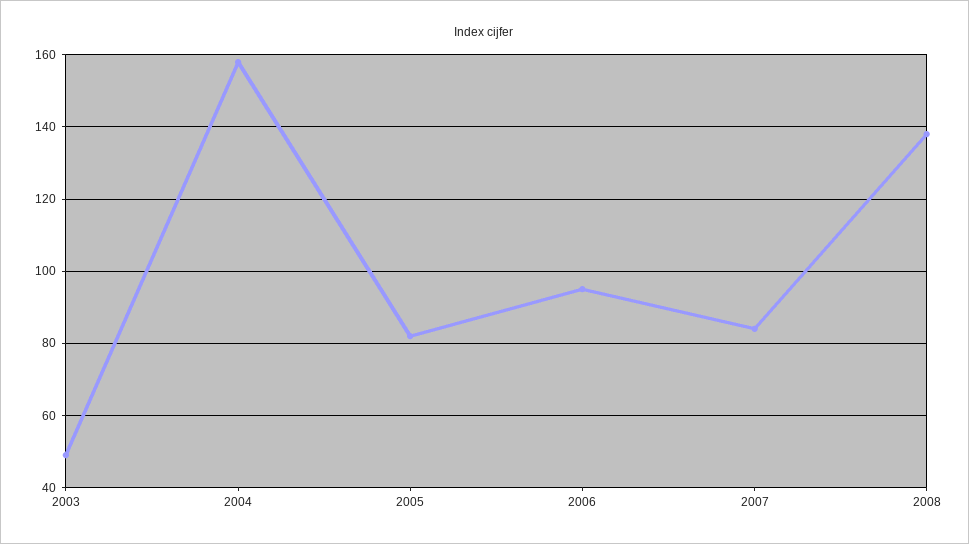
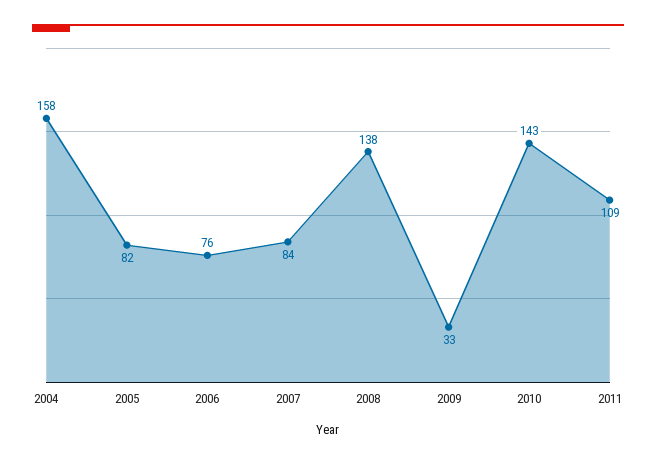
2003: 50 -> none
2006: 95 -> 76
2009: none -> 33
2010: none -> 143
2011: none -> 109

